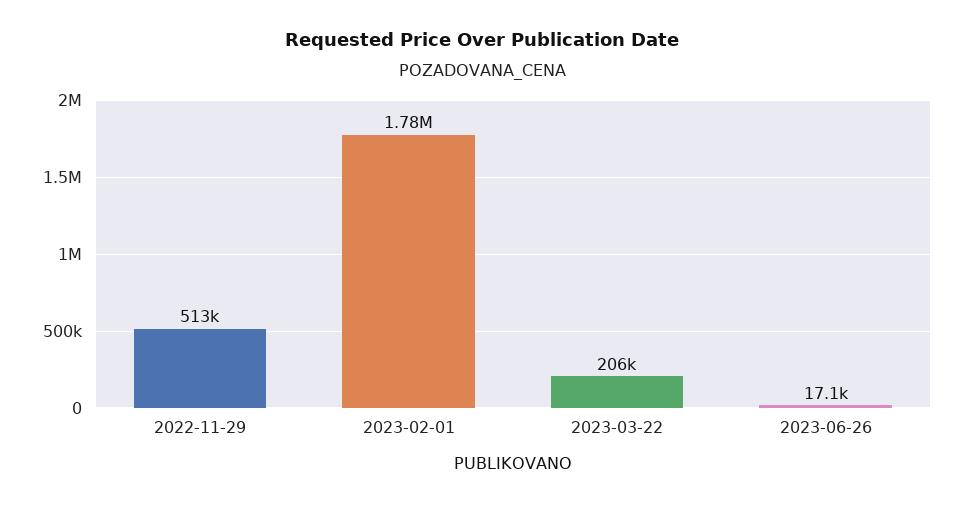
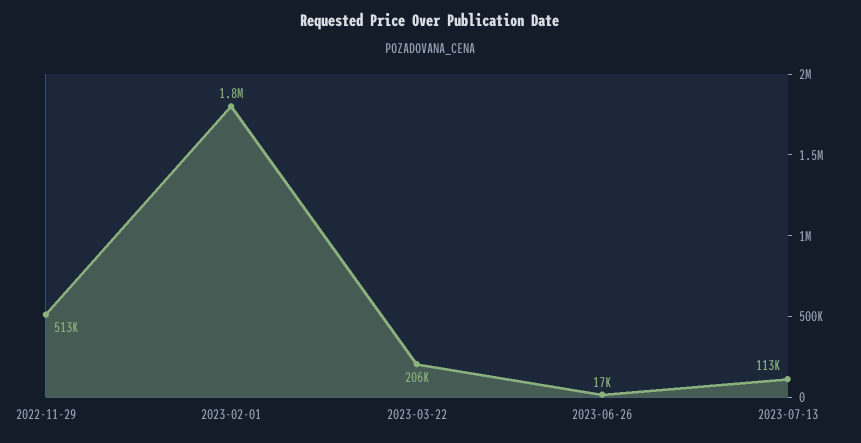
2023-07-13: none -> 113000

